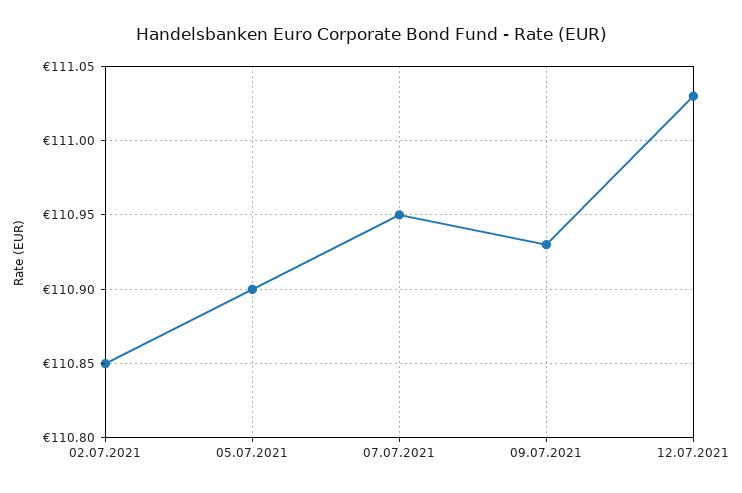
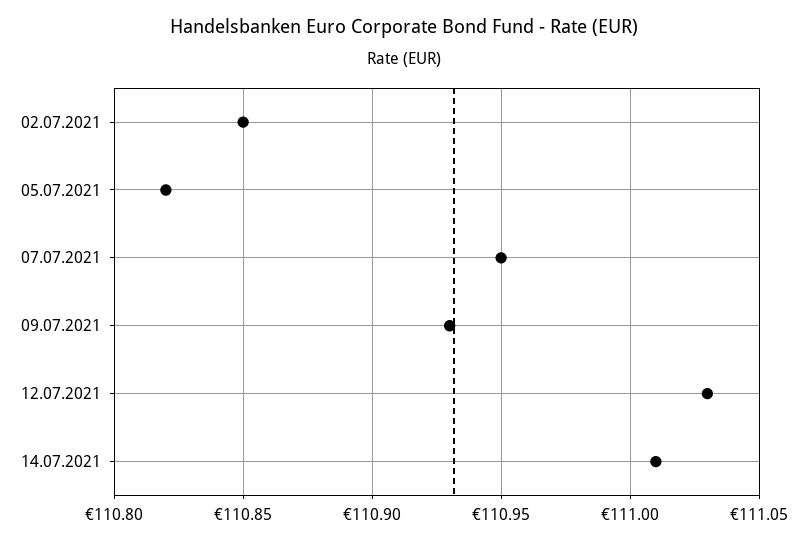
05.07.2021: 110.9 -> 110.82
14.07.2021: none -> 111.01

